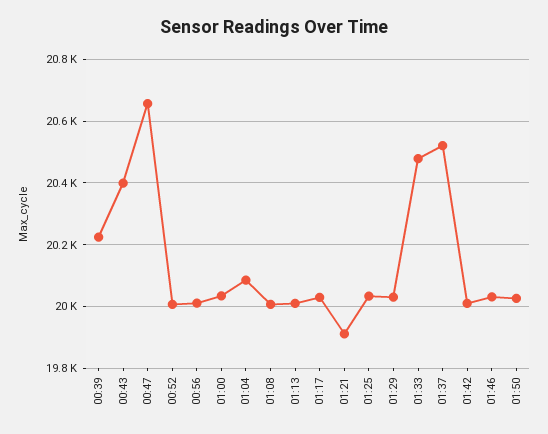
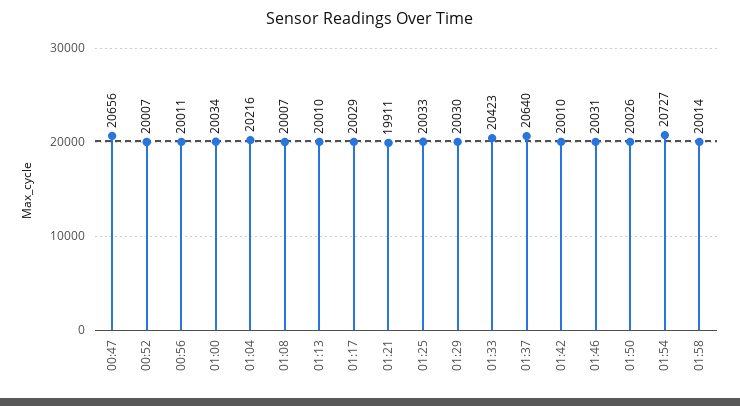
00:39: 20220 -> none
00:43: 20400 -> none
01:04: 20080 -> 20216
01:33: 20480 -> 20423
01:37: 20520 -> 20640
01:54: none -> 20727
01:58: none -> 20014

